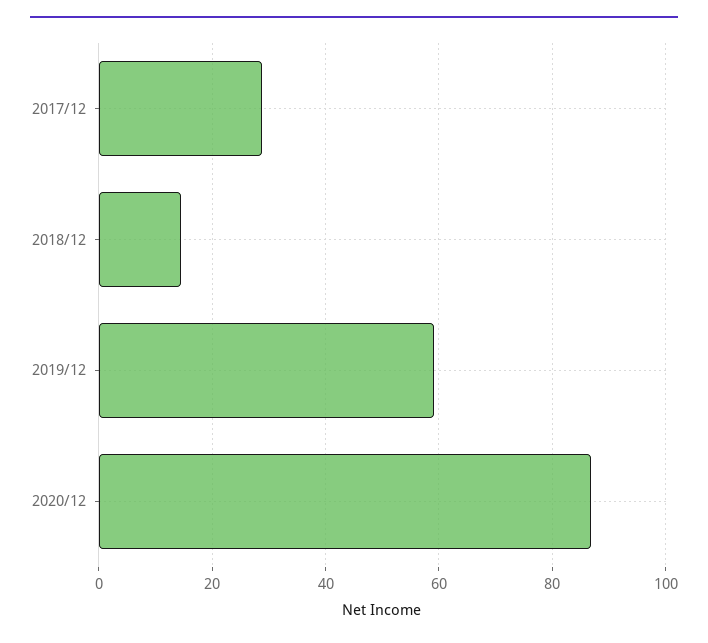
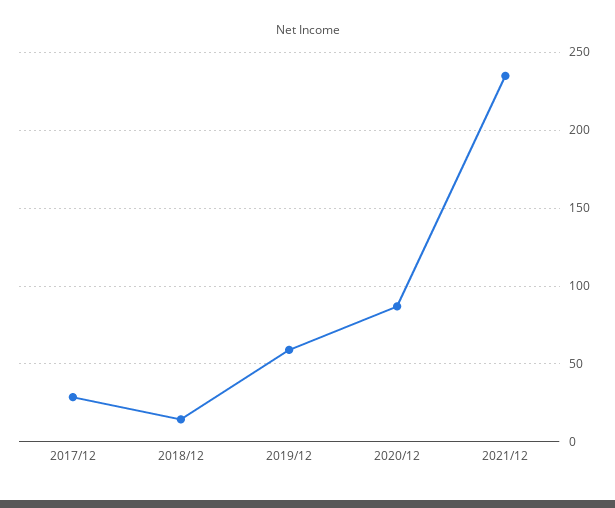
2021/12: none -> 235

